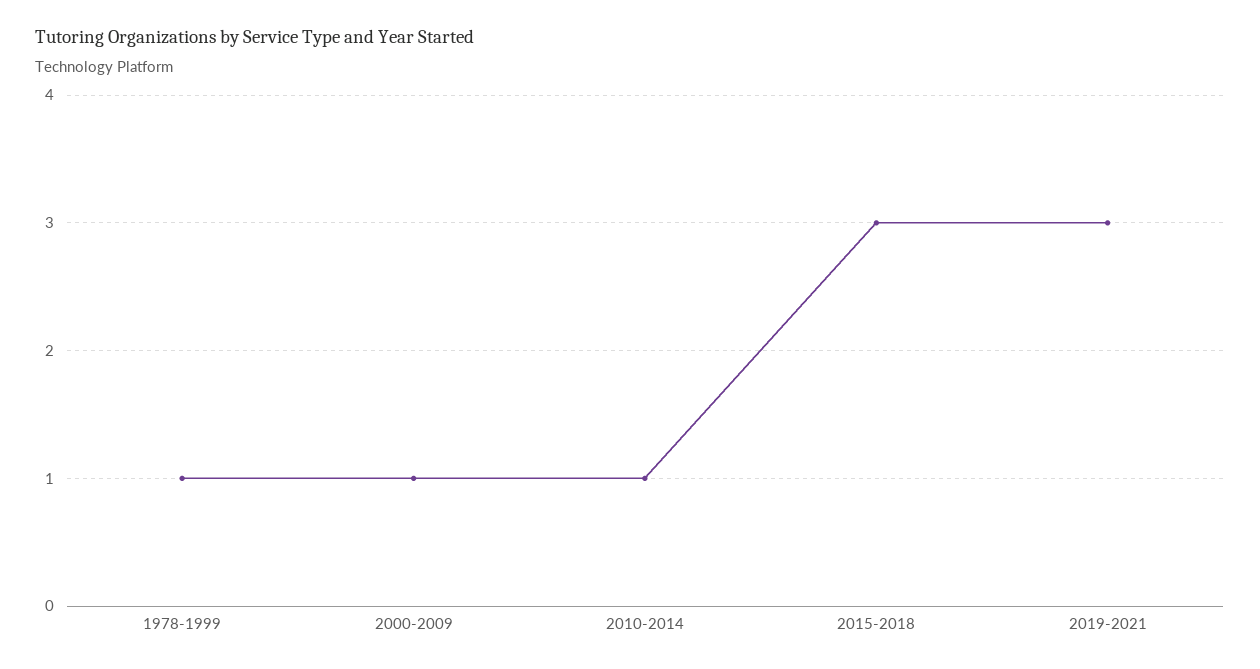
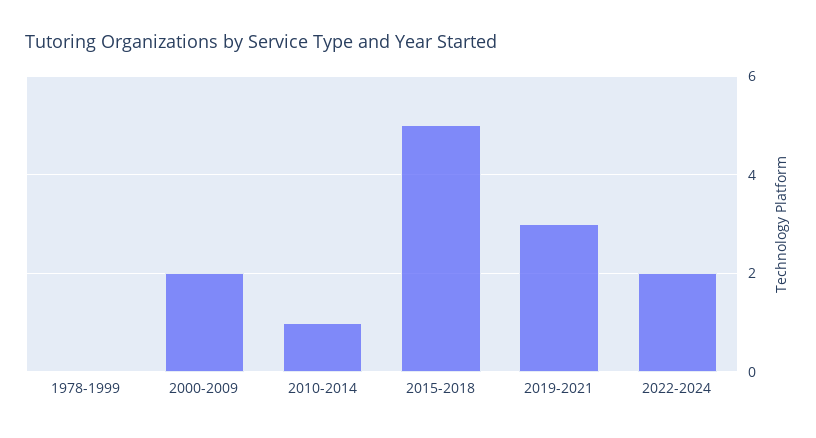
1978-1999: 1 -> 0
2000-2009: 1 -> 2
2015-2018: 3 -> 5
2022-2024: none -> 2

